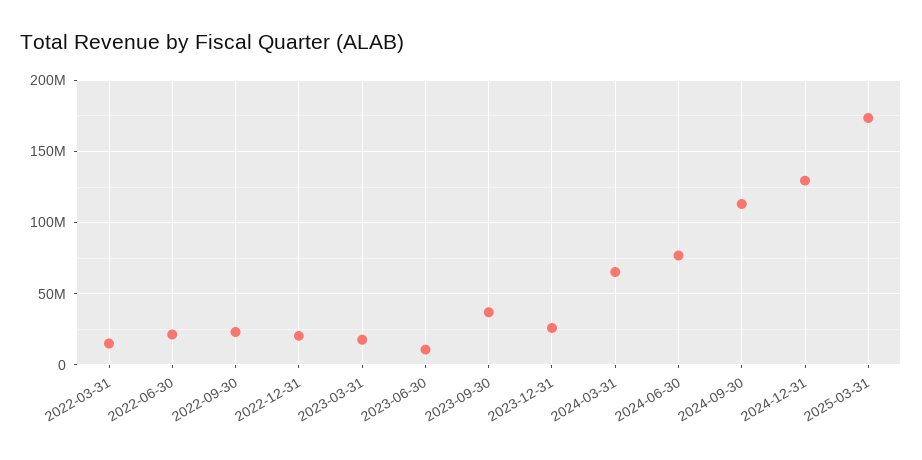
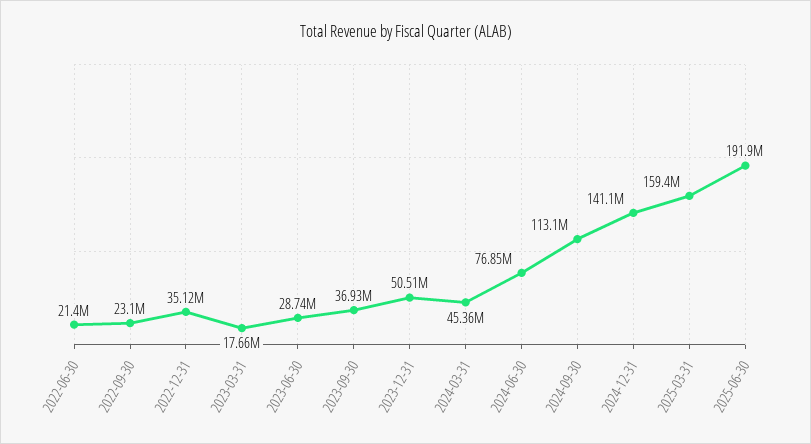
2022-03-31: 15000000 -> none
2022-12-31: 20000000 -> 35120000
2023-06-30: 10000000 -> 28740000
2023-12-31: 25000000 -> 50510000
2024-03-31: 65000000 -> 45360000
2024-12-31: 130000000 -> 141100000
2025-03-31: 175000000 -> 159400000
2025-06-30: none -> 191900000

